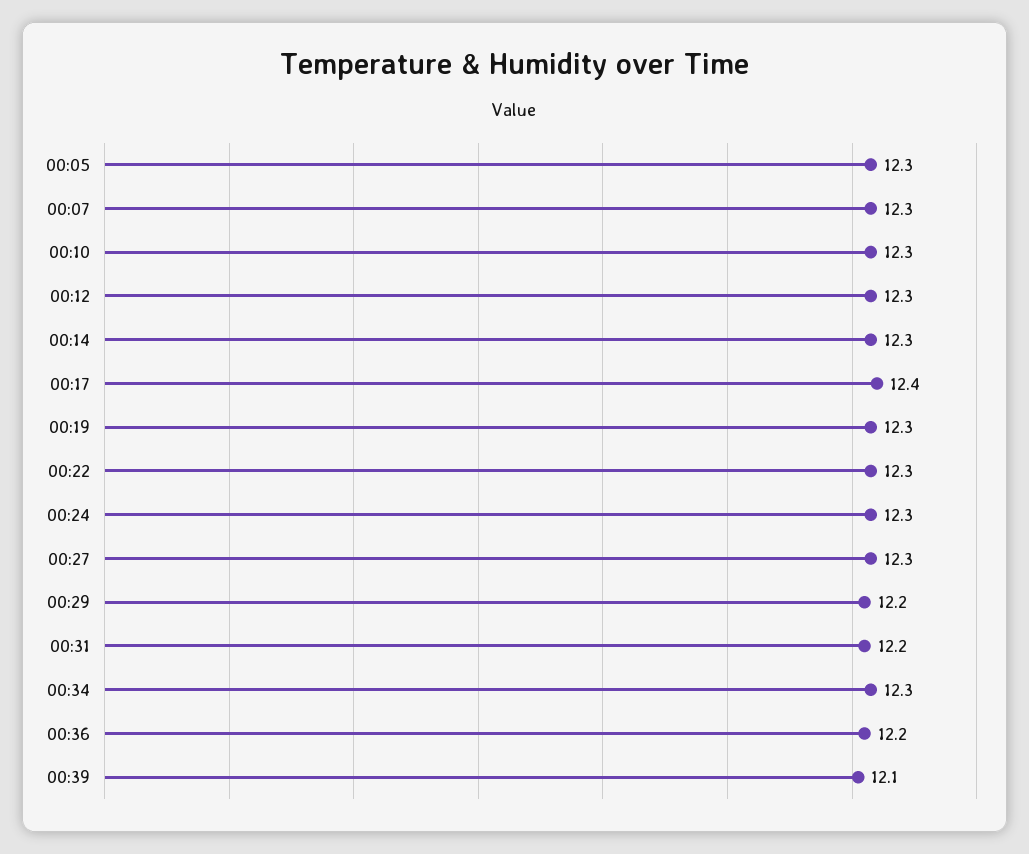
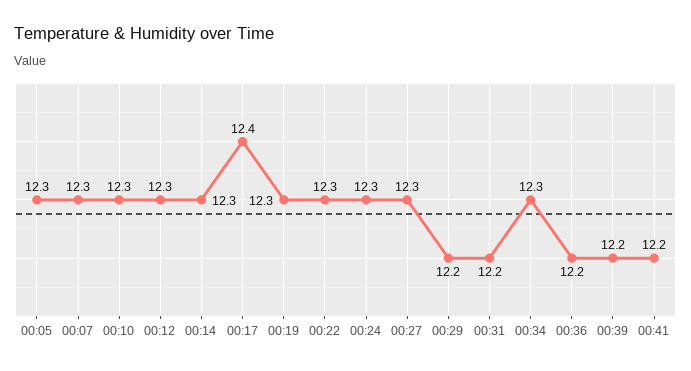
00:39: 12.1 -> 12.2
00:41: none -> 12.2

